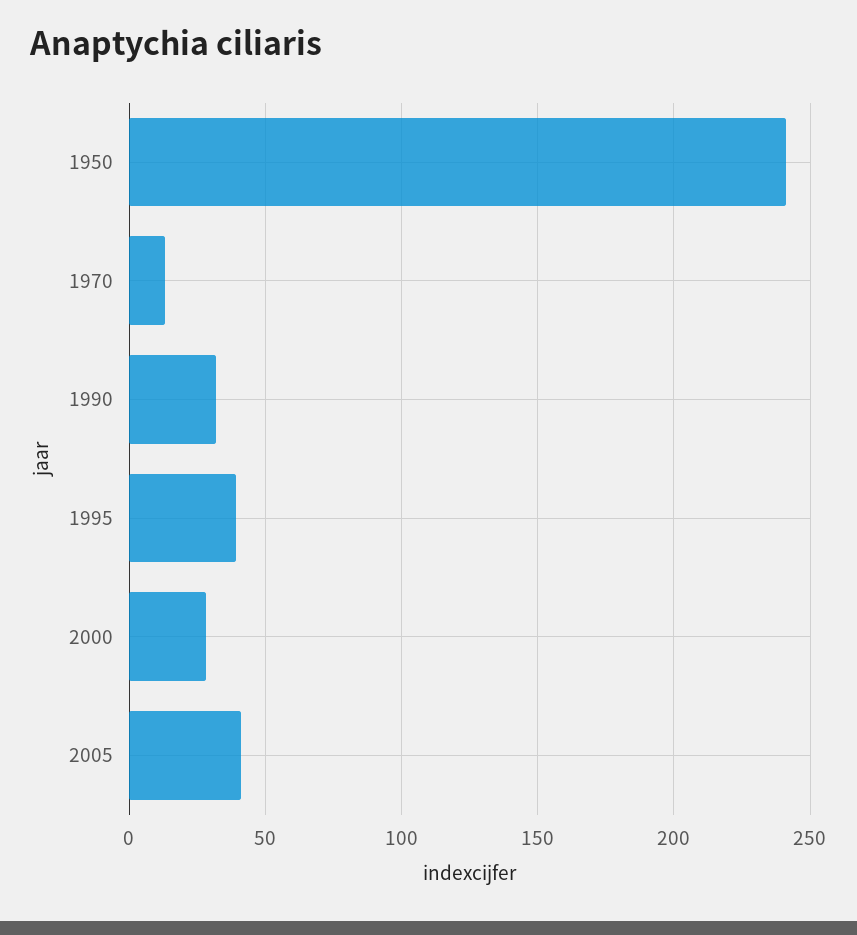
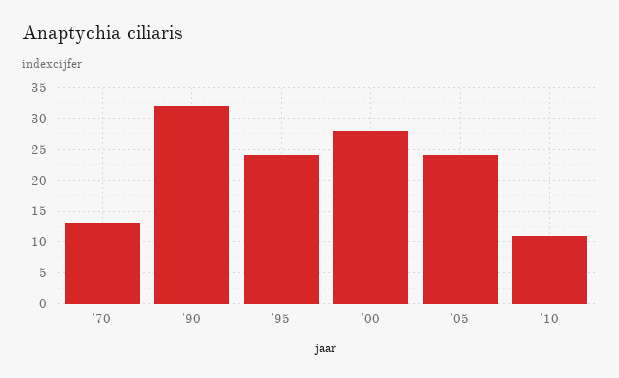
1950: 240 -> none
1995: 40 -> 24
2005: 40 -> 24
'10: none -> 11

